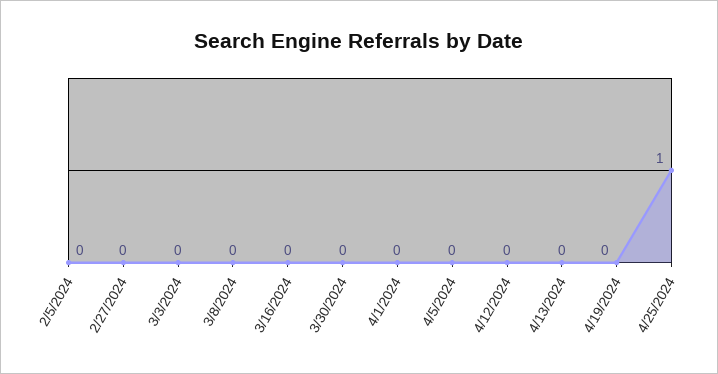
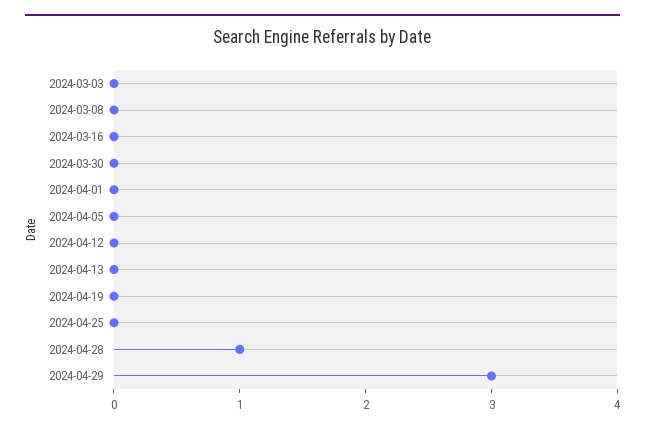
2/5/2024: 0 -> none
2/27/2024: 0 -> none
4/25/2024: 1 -> 0
2024-04-28: none -> 1
2024-04-29: none -> 3

